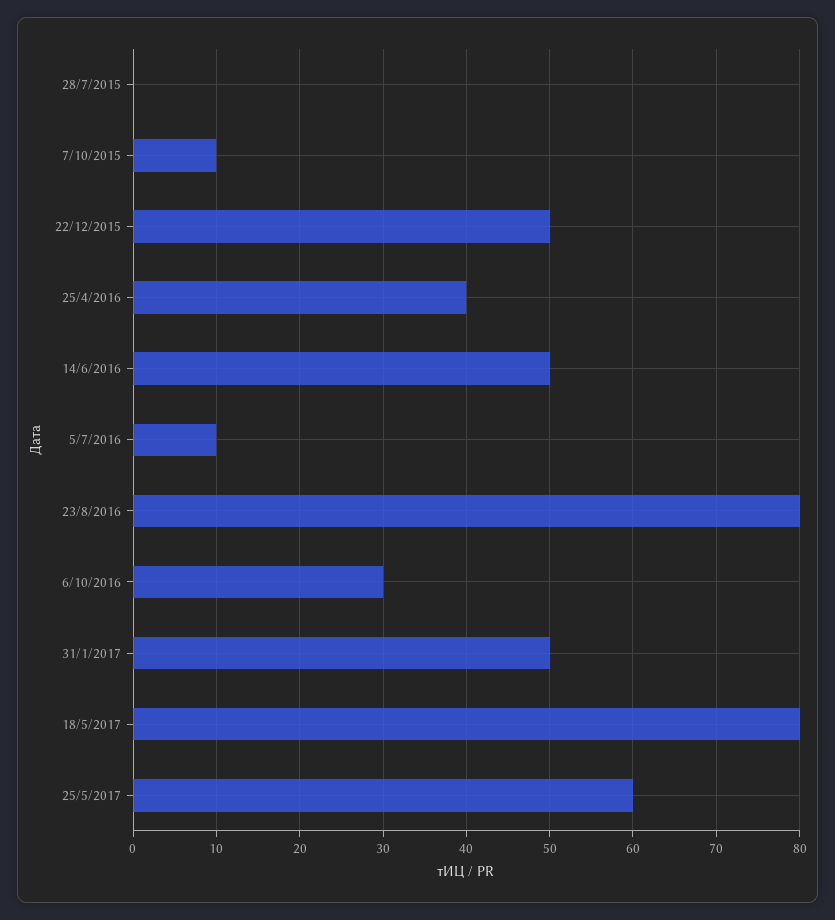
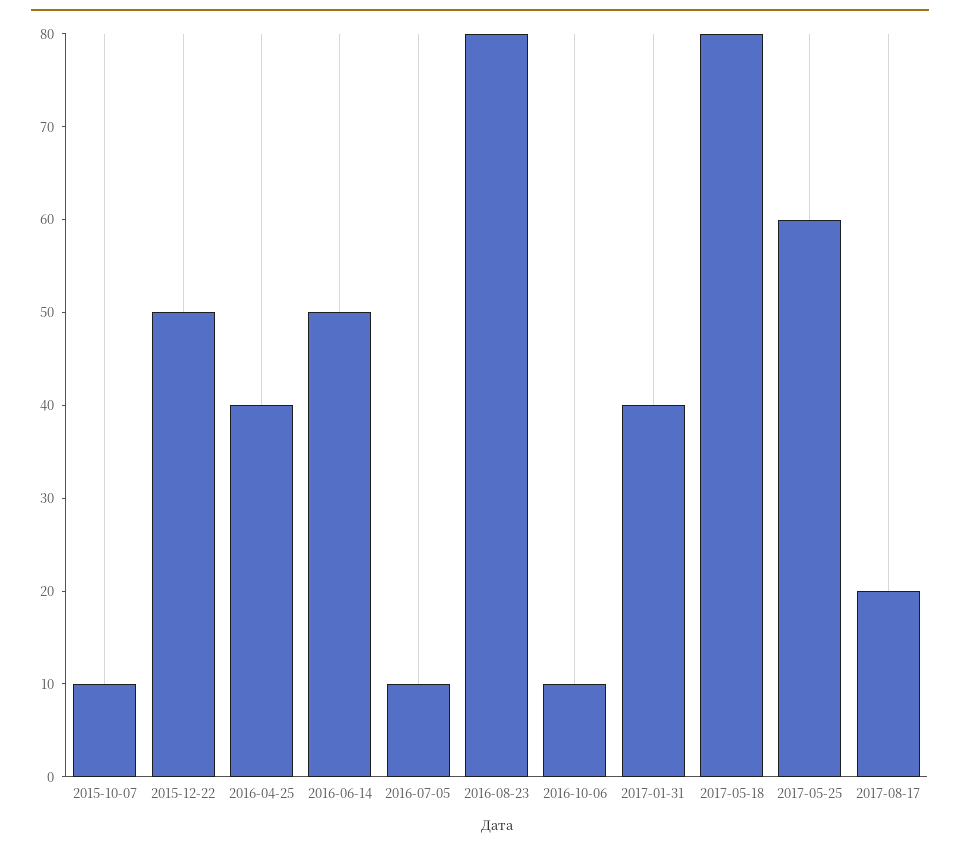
28/7/2015: 0 -> none
6/10/2016: 30 -> 10
31/1/2017: 50 -> 40
2017-08-17: none -> 20

